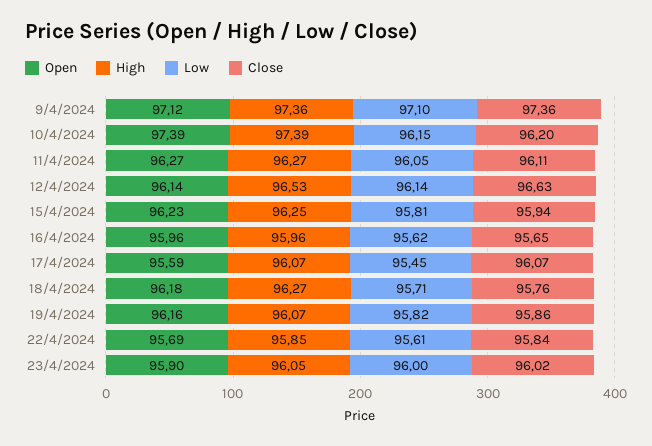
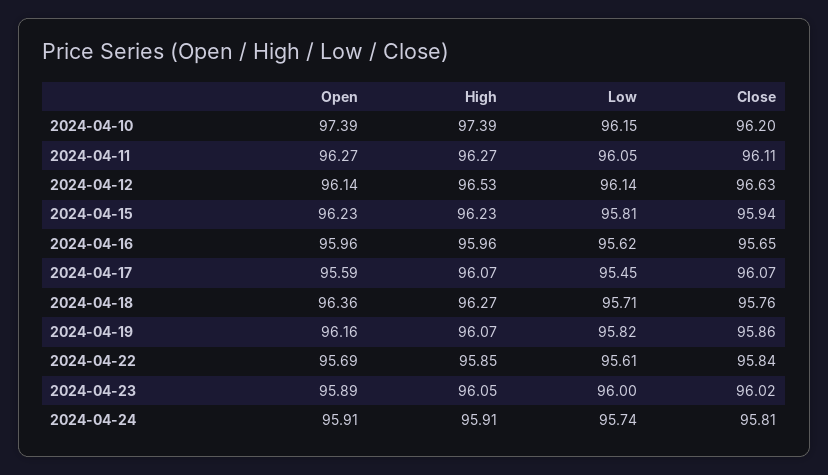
Open, 9/4/2024: 97.12 -> none
High, 9/4/2024: 97.36 -> none
Low, 9/4/2024: 97.1 -> none
Close, 9/4/2024: 97.36 -> none
High, 15/4/2024: 96.25 -> 96.23
Open, 18/4/2024: 96.18 -> 96.36
Open, 23/4/2024: 95.9 -> 95.89
Open, 2024-04-24: none -> 95.91
High, 2024-04-24: none -> 95.91
Low, 2024-04-24: none -> 95.74
Close, 2024-04-24: none -> 95.81

